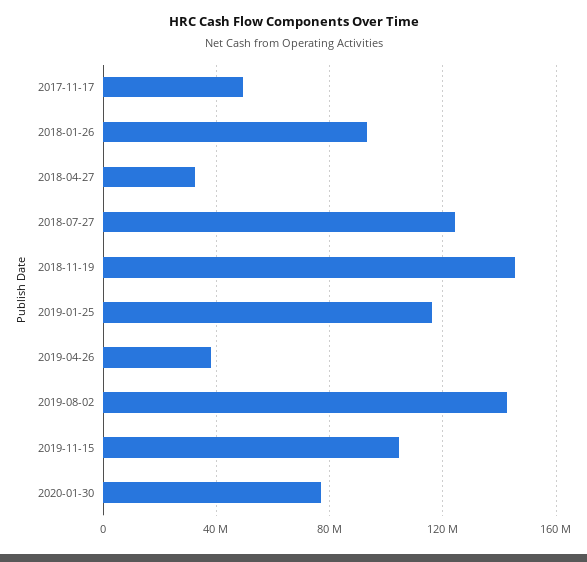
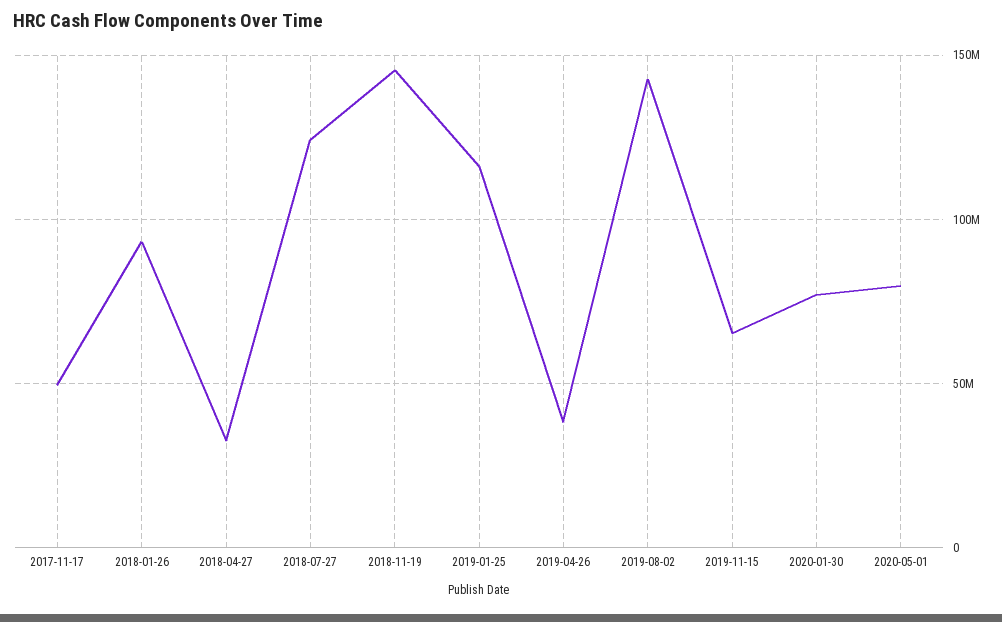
2019-11-15: 105000000 -> 65000000
2020-05-01: none -> 80000000

